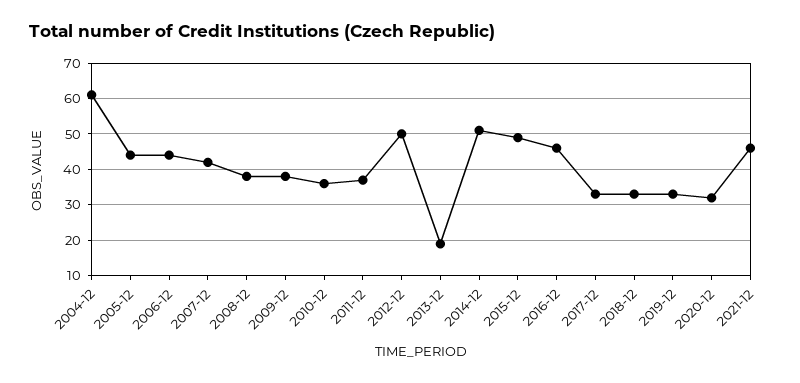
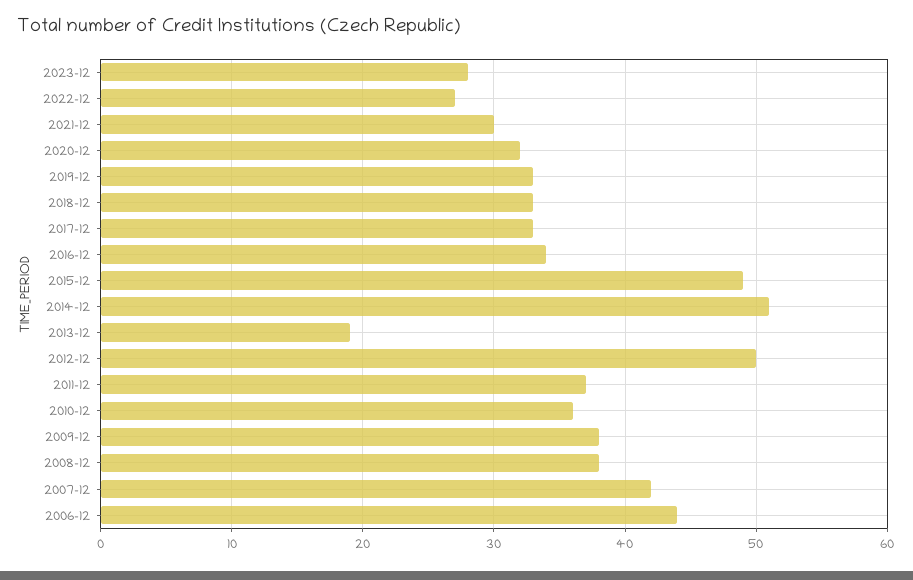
2004-12: 60 -> none
2005-12: 45 -> none
2016-12: 45 -> 34
2021-12: 45 -> 30
2023-12: none -> 28
2022-12: none -> 27

